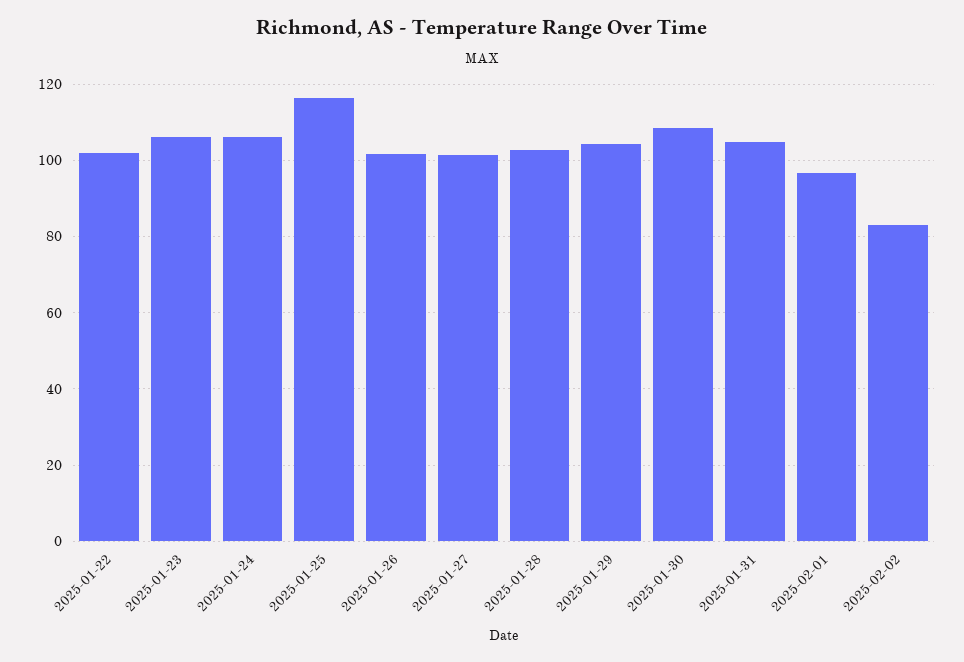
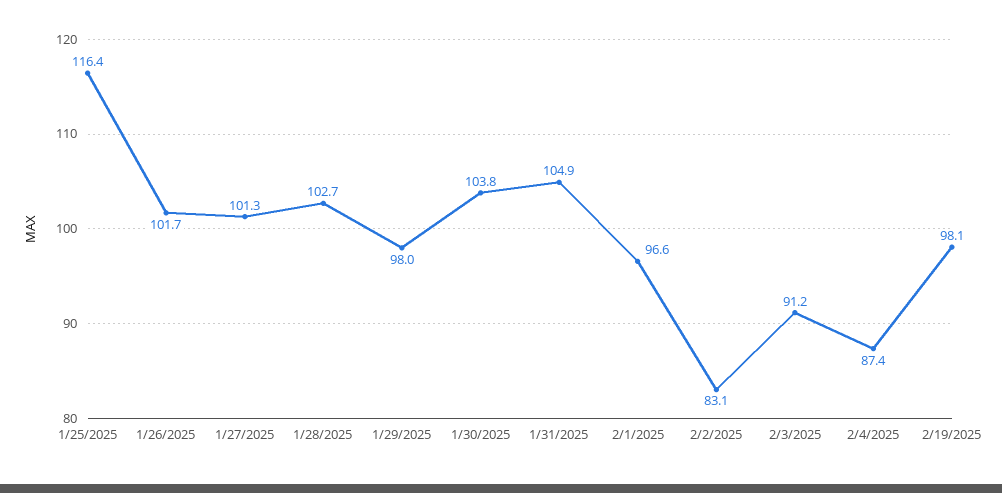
2025-01-22: 102 -> none
2025-01-23: 106 -> none
2025-01-24: 106 -> none
2025-01-29: 104 -> 98
2025-01-30: 108 -> 103.8
2/3/2025: none -> 91.2
2/4/2025: none -> 87.4
2/19/2025: none -> 98.1

